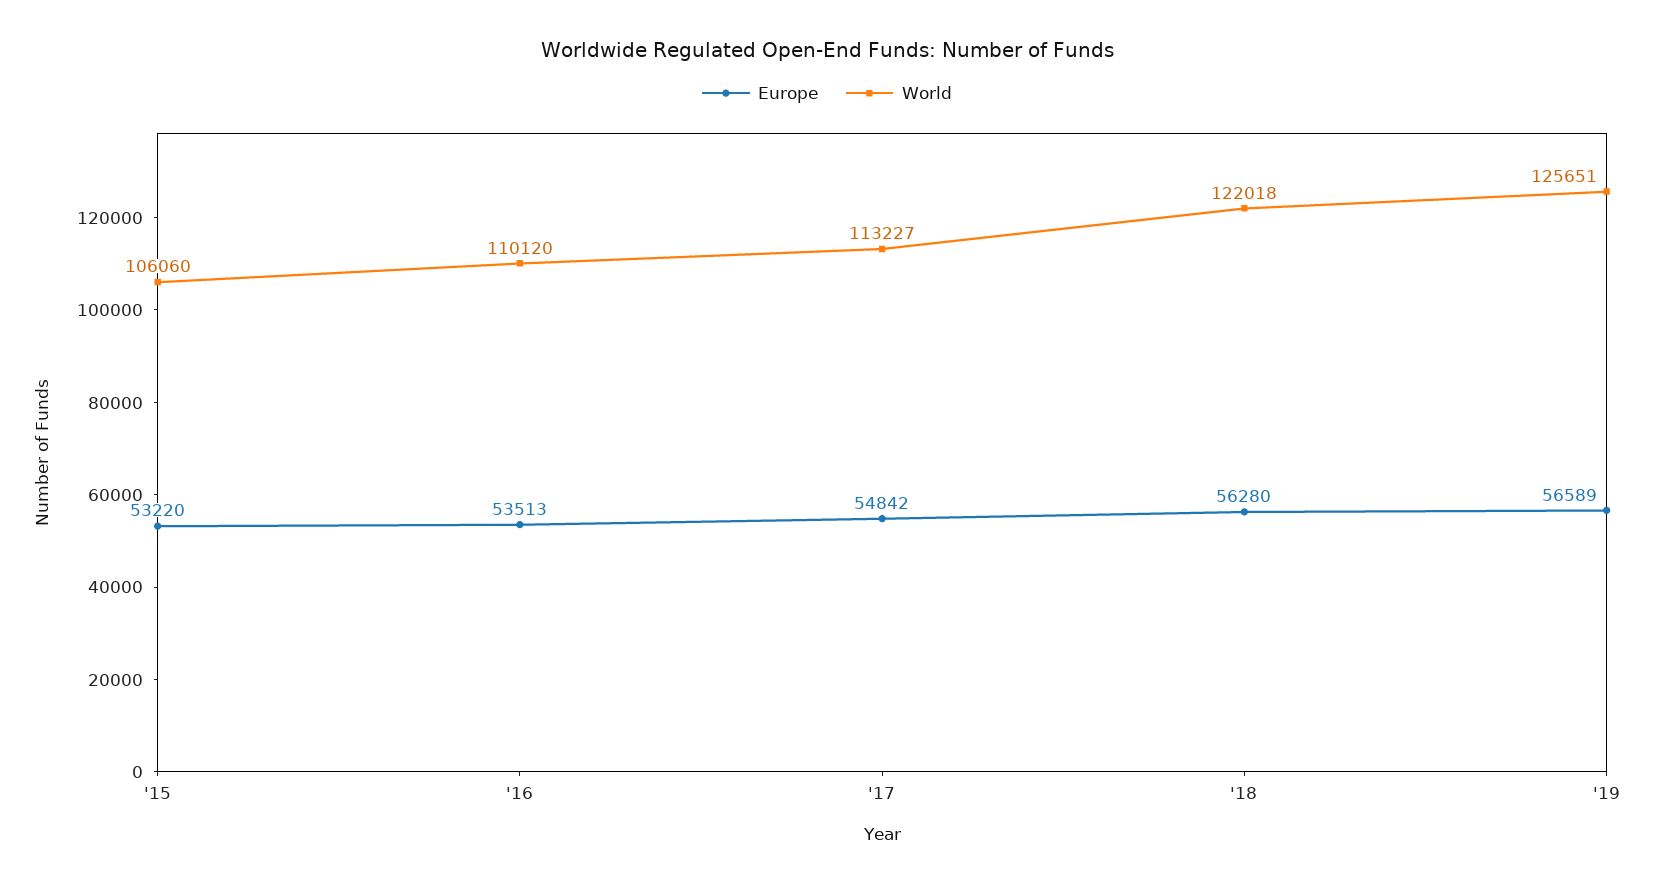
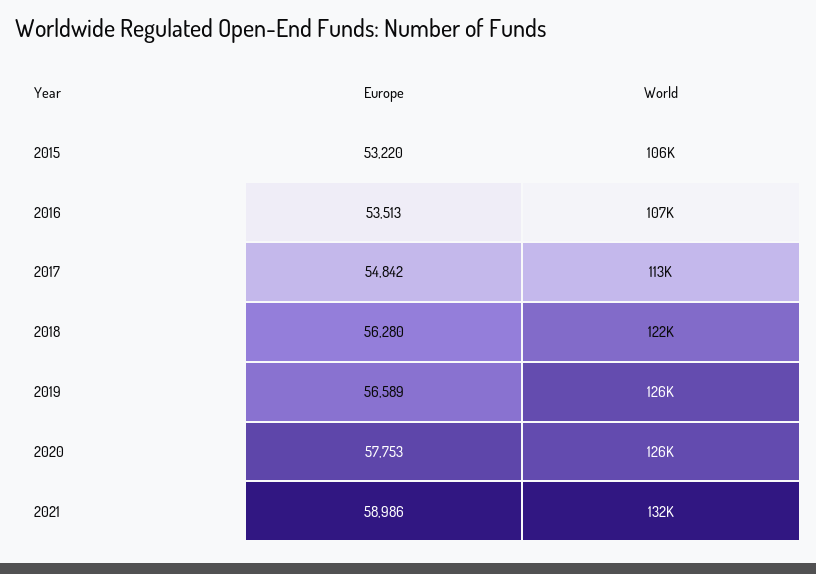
World, '16: 110120 -> 107000
Europe, 2020: none -> 57753
World, 2020: none -> 126000
Europe, 2021: none -> 58986
World, 2021: none -> 132000

